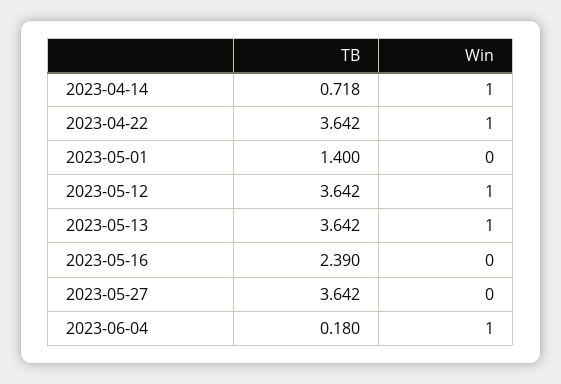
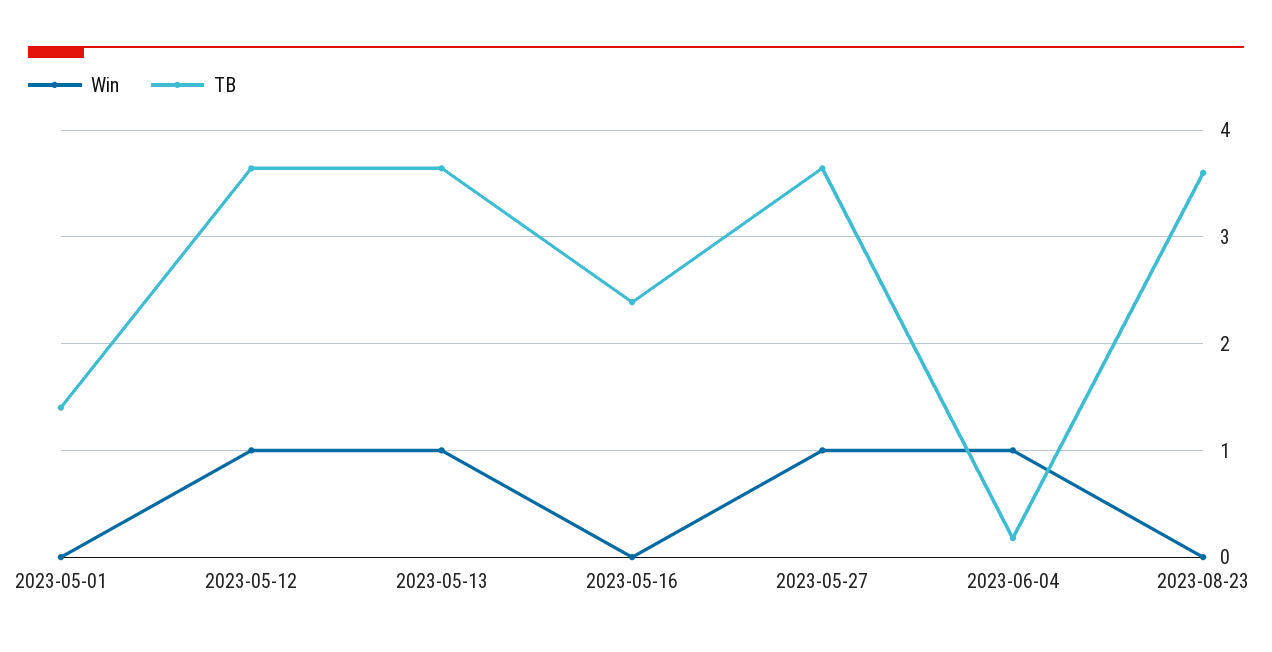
TB, 2023-04-14: 0.718 -> none
Win, 2023-04-14: 1 -> none
TB, 2023-04-22: 3.642 -> none
Win, 2023-04-22: 1 -> none
Win, 2023-05-27: 0 -> 1
Win, 2023-08-23: none -> 0
TB, 2023-08-23: none -> 3.6

